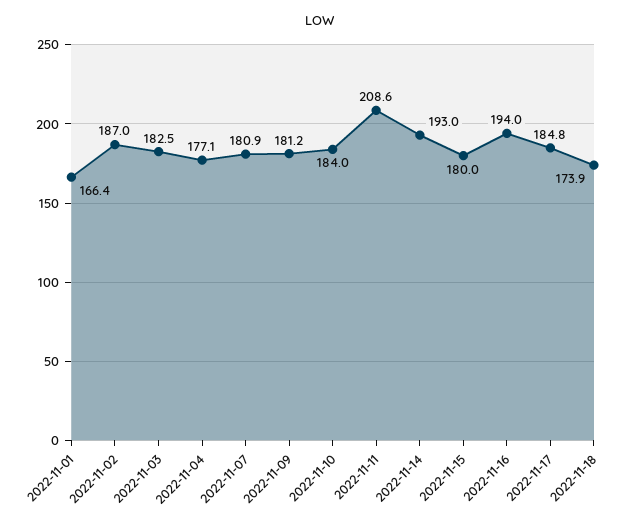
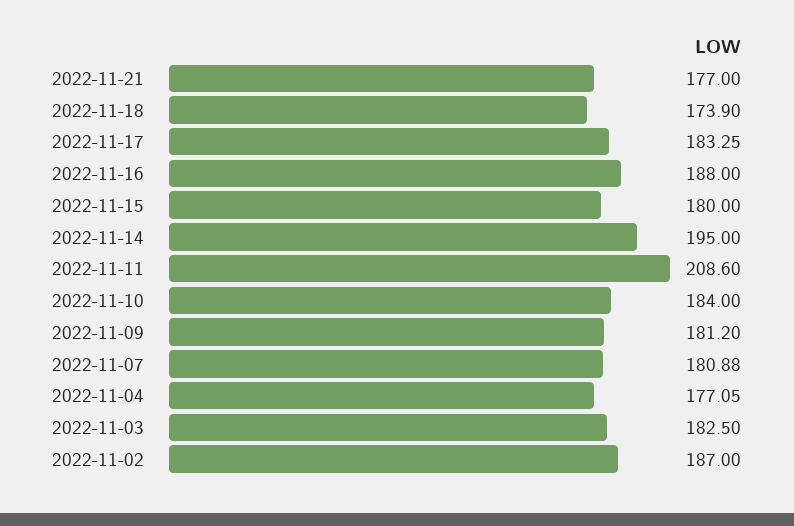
2022-11-01: 166.4 -> none
2022-11-14: 193 -> 195
2022-11-16: 194 -> 188
2022-11-17: 184.8 -> 183.25
2022-11-21: none -> 177

